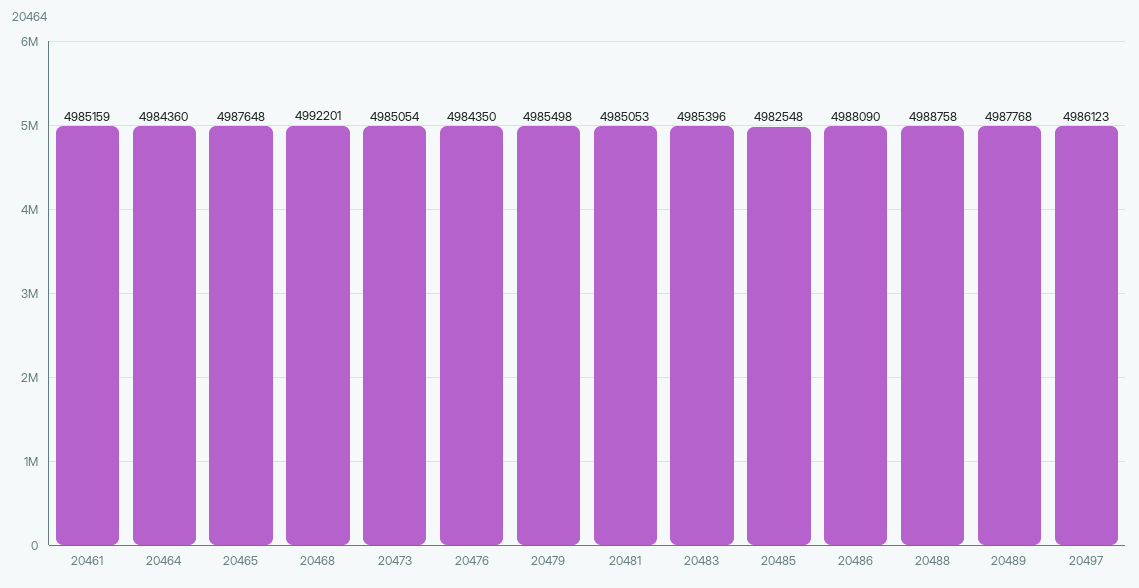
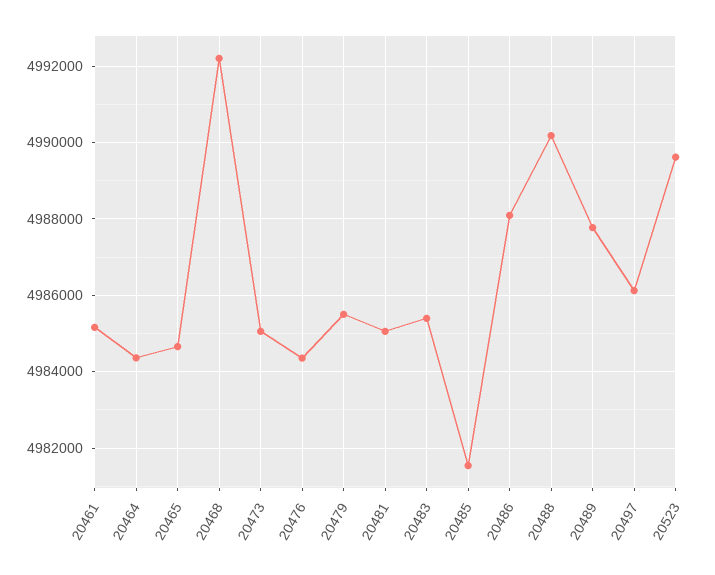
20465: 4987648 -> 4984600
20485: 4982548 -> 4981600
20488: 4988758 -> 4990200
20523: none -> 4989600

